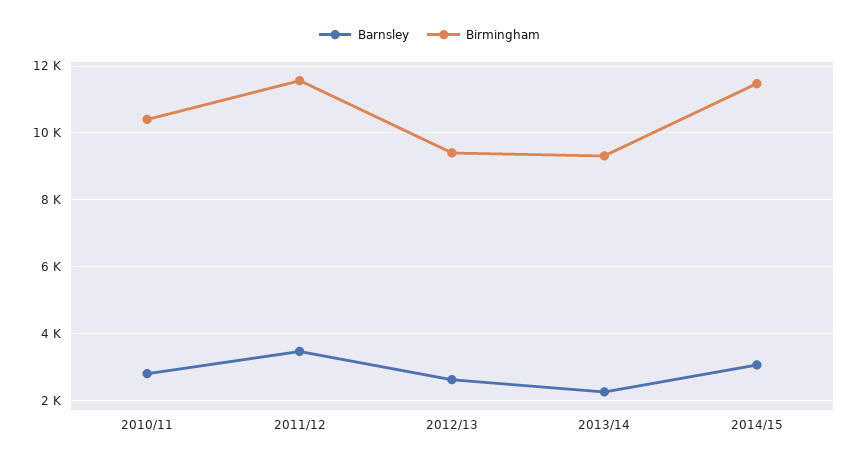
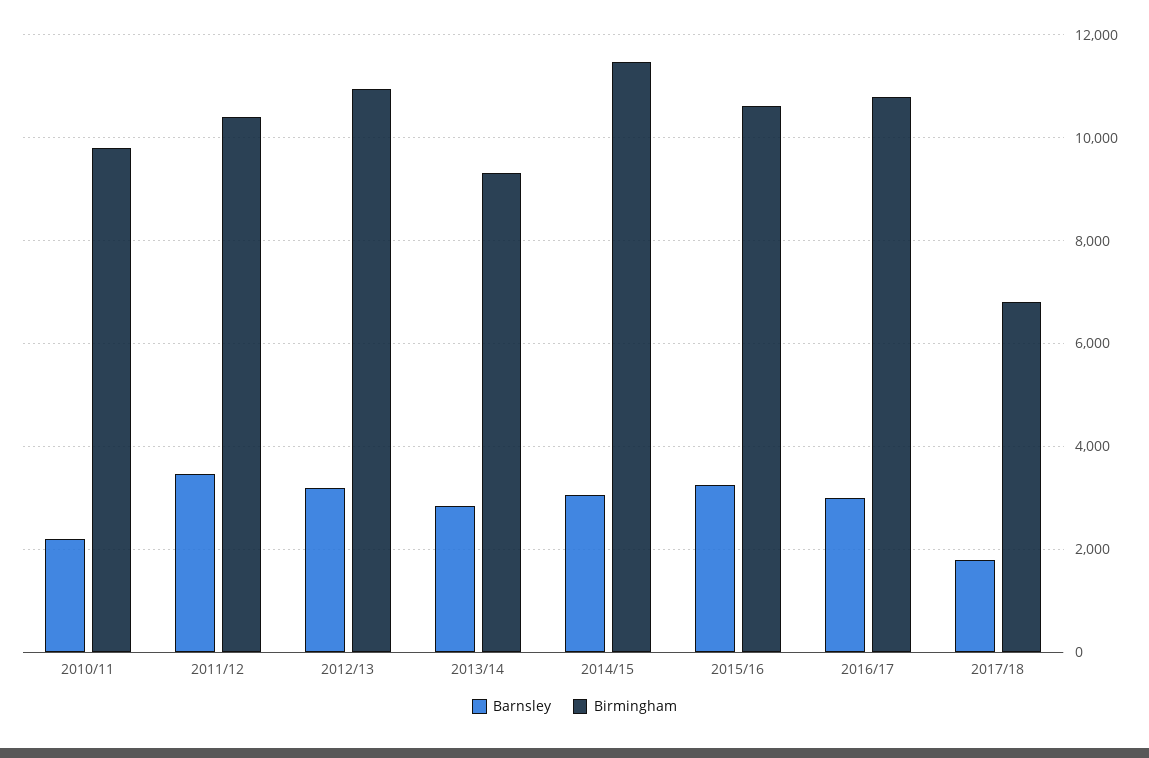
Barnsley, 2010/11: 2800 -> 2200
Birmingham, 2010/11: 10400 -> 9800
Birmingham, 2011/12: 11600 -> 10400
Barnsley, 2012/13: 2600 -> 3200
Birmingham, 2012/13: 9400 -> 11000
Barnsley, 2013/14: 2200 -> 2800
Barnsley, 2015/16: none -> 3200
Birmingham, 2015/16: none -> 10600
Barnsley, 2016/17: none -> 3000
Birmingham, 2016/17: none -> 10800
Barnsley, 2017/18: none -> 1800
Birmingham, 2017/18: none -> 6800

